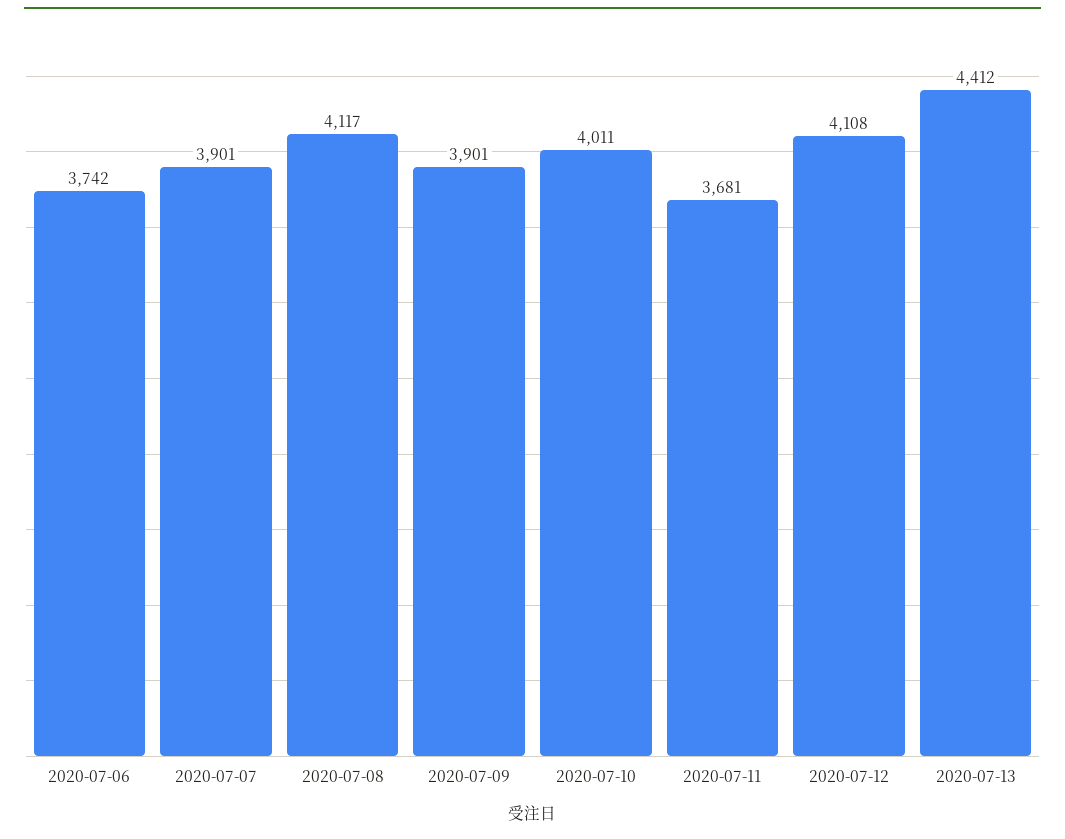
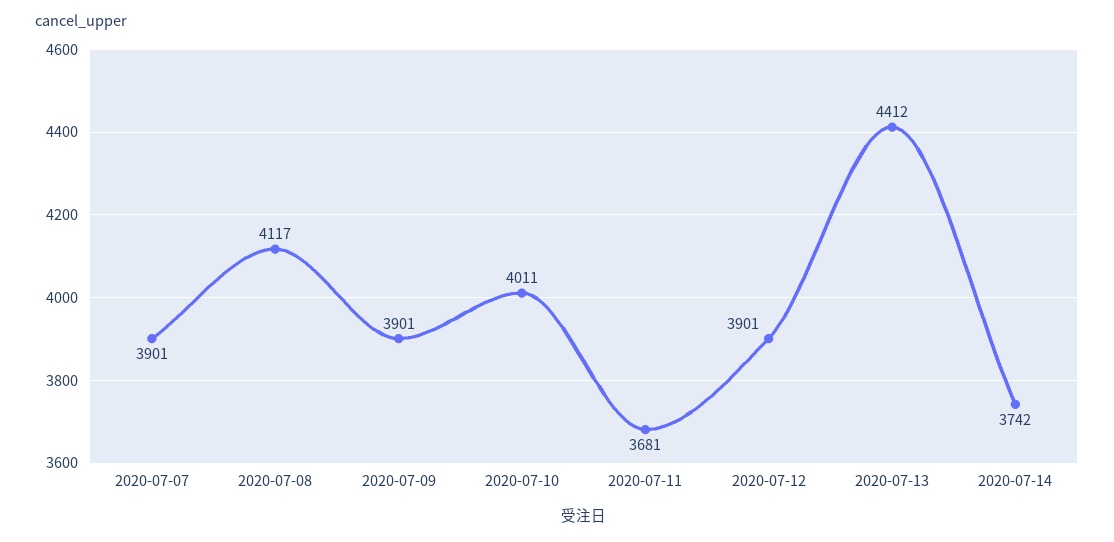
2020-07-06: 3742 -> none
2020-07-12: 4108 -> 3901
2020-07-14: none -> 3742

